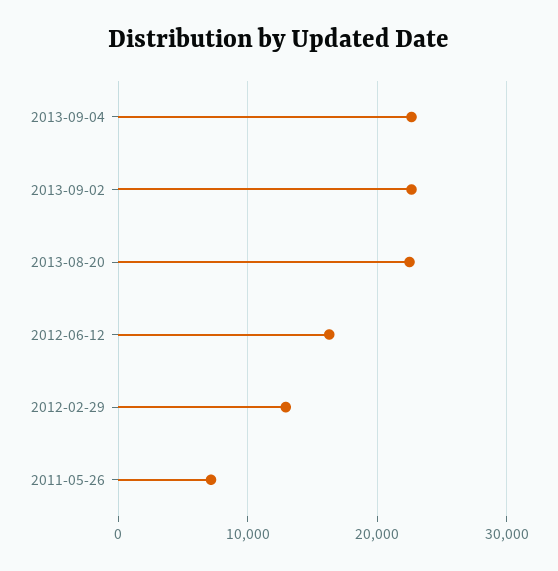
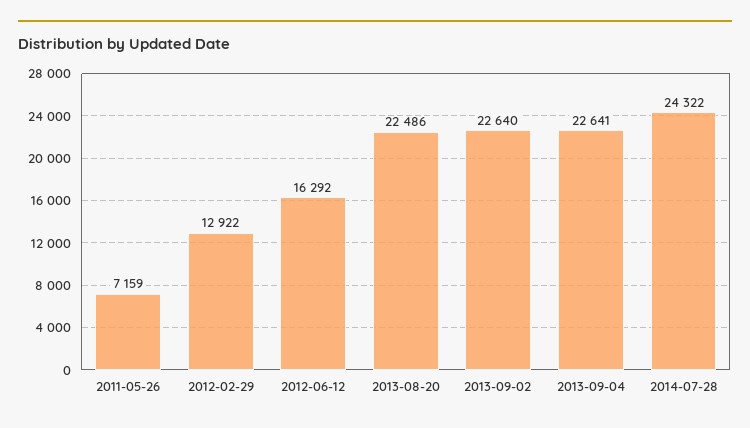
2014-07-28: none -> 24322

